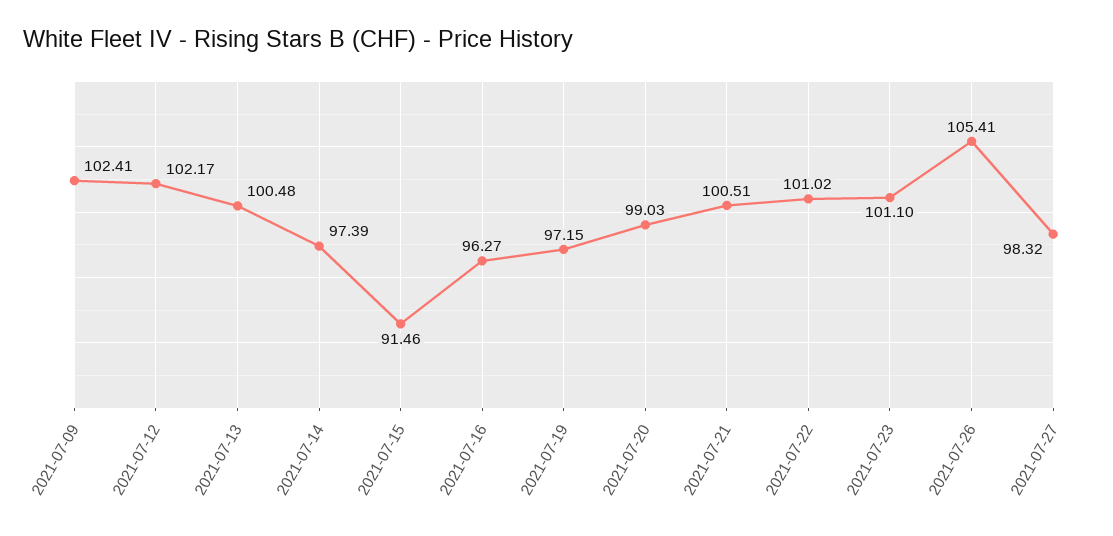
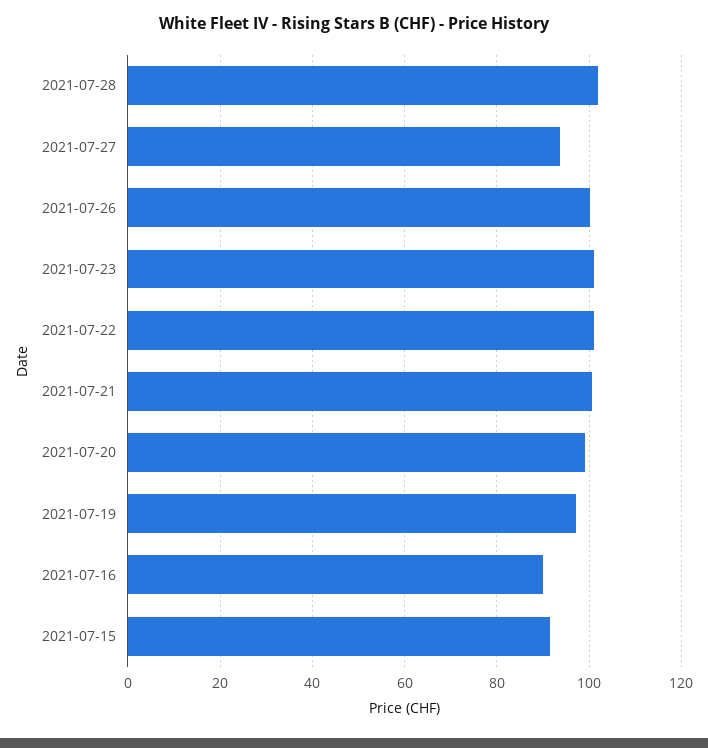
2021-07-09: 102.41 -> none
2021-07-12: 102.17 -> none
2021-07-13: 100.48 -> none
2021-07-14: 97.39 -> none
2021-07-16: 96.27 -> 90
2021-07-26: 105.41 -> 100
2021-07-27: 98.32 -> 94
2021-07-28: none -> 102

